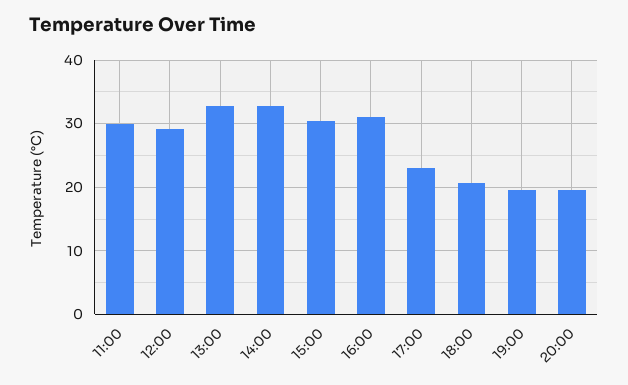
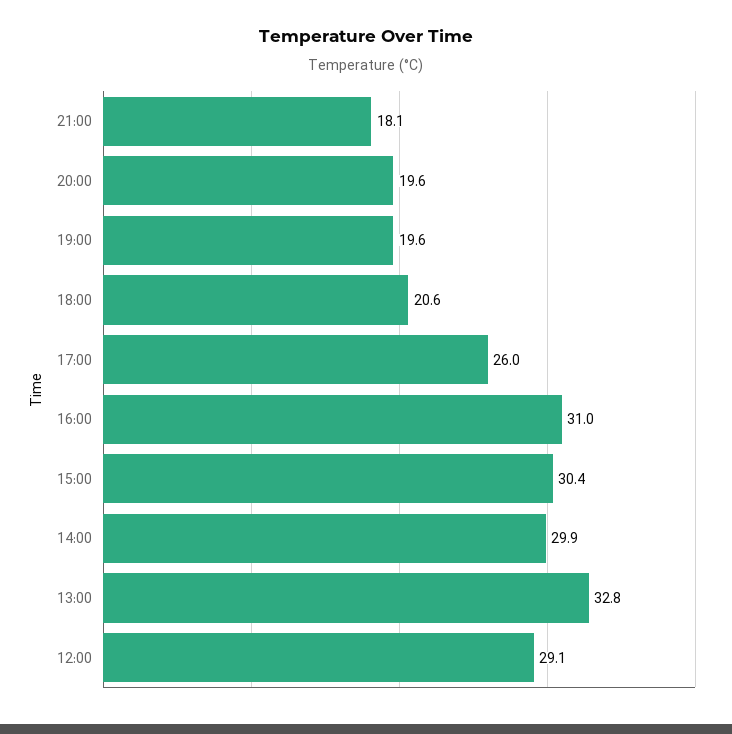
11:00: 30 -> none
14:00: 33 -> 29.9
17:00: 23 -> 26
21:00: none -> 18.1

